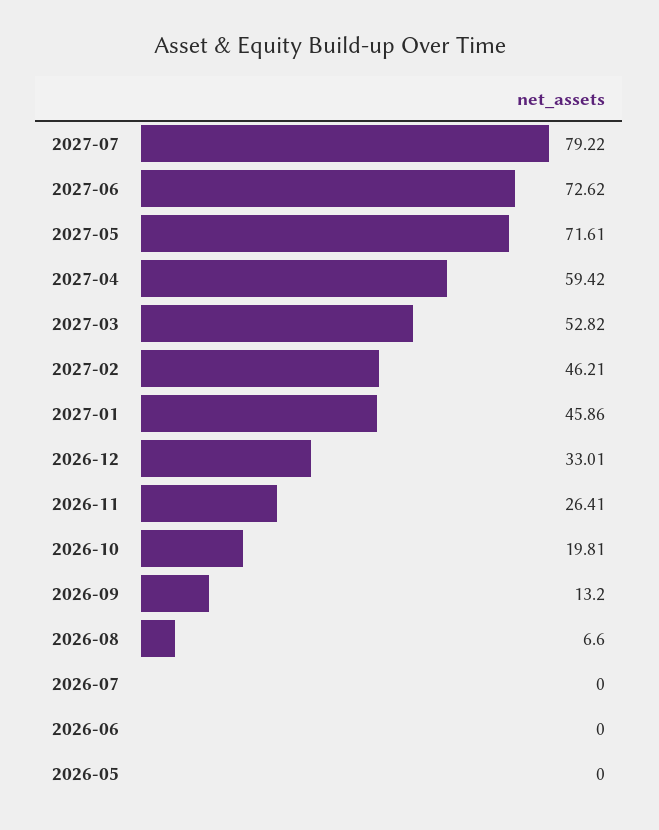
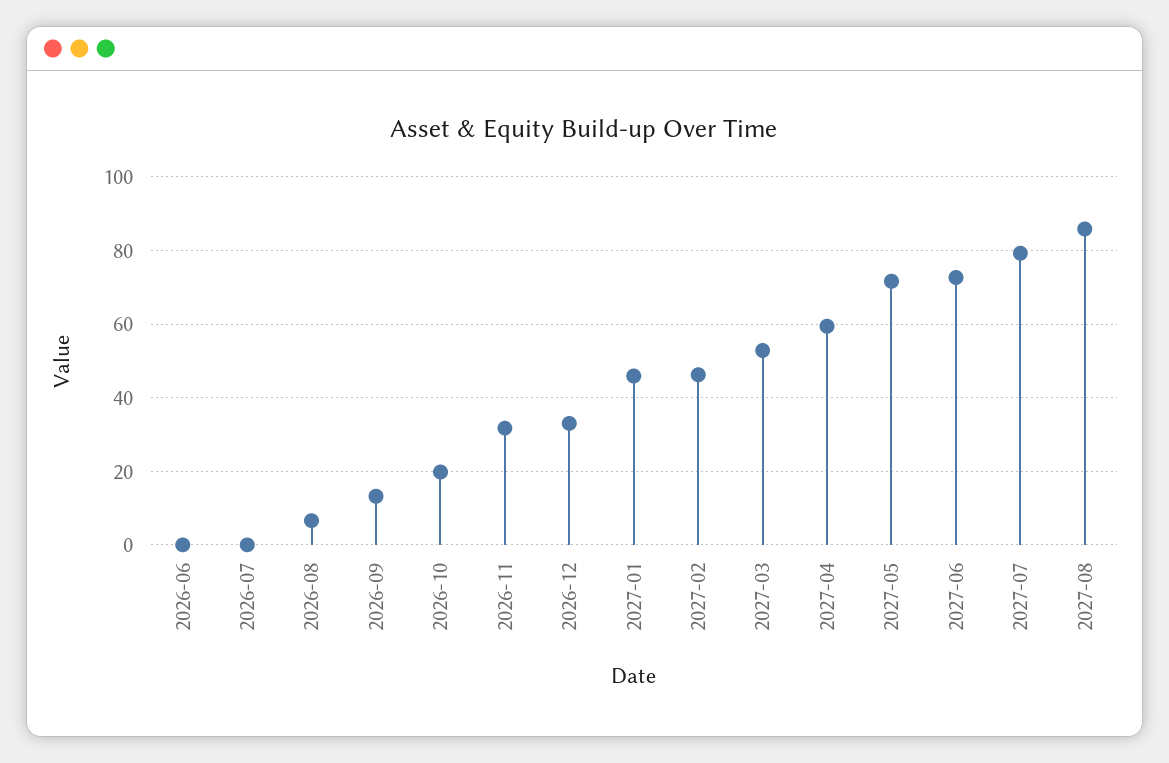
2026-11: 26.41 -> 32
2026-05: 0 -> none
2027-08: none -> 86

